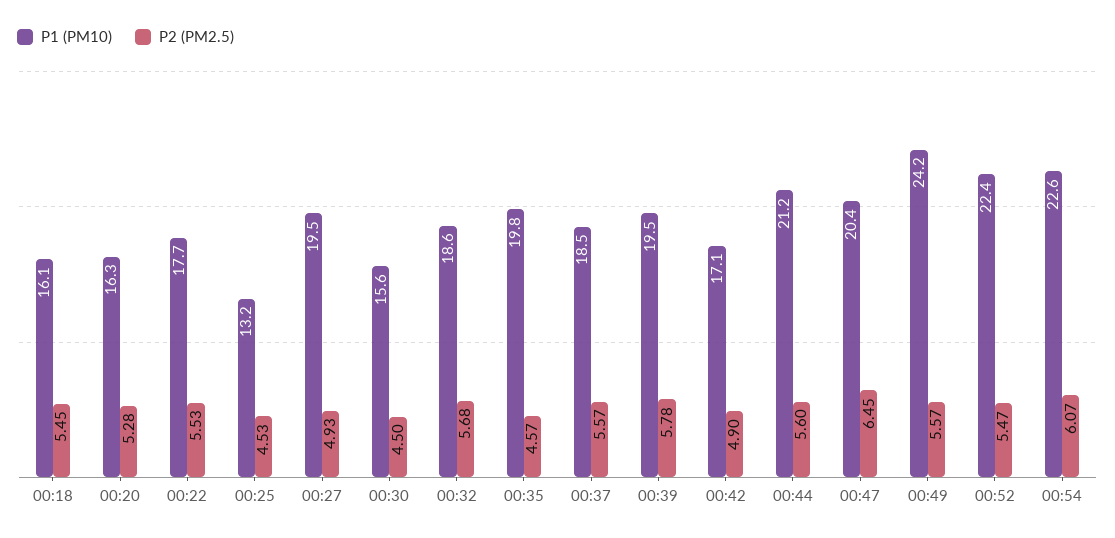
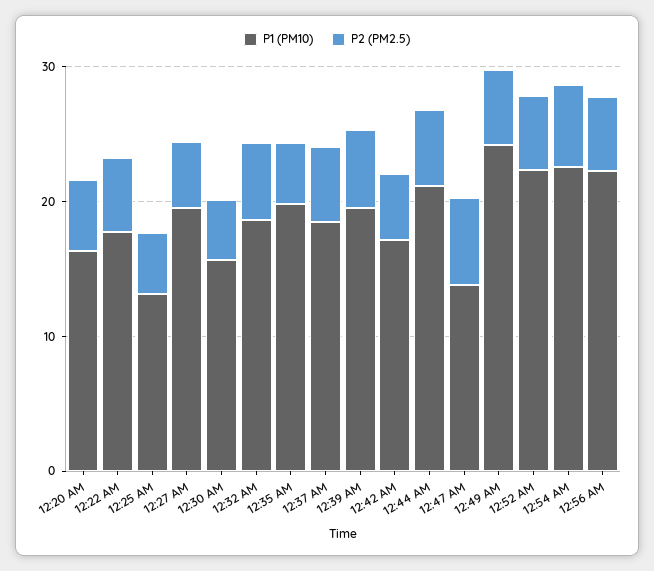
P1 (PM10), 00:18: 16.1 -> none
P2 (PM2.5), 00:18: 5.45 -> none
P1 (PM10), 00:47: 20.4 -> 14
P1 (PM10), 12:56 AM: none -> 22
P2 (PM2.5), 12:56 AM: none -> 6

